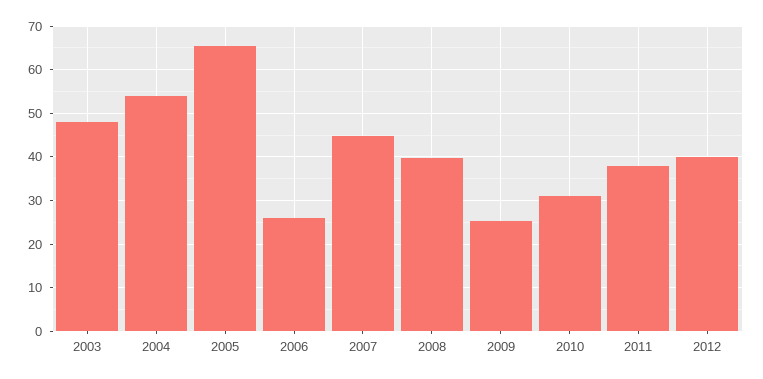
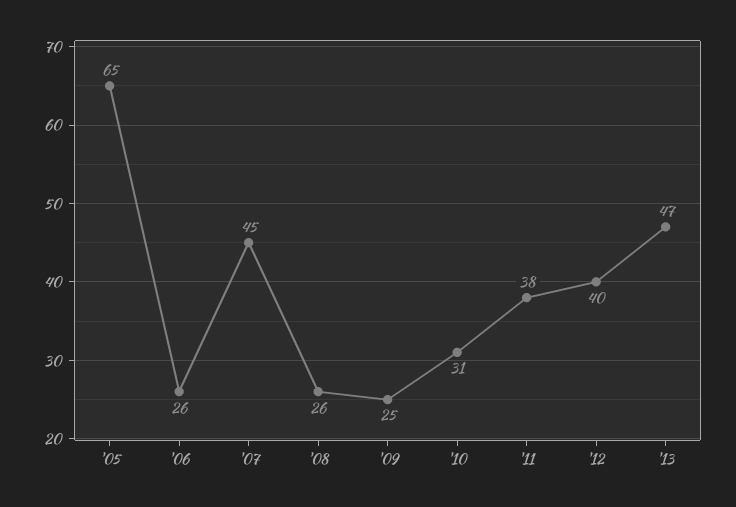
2003: 48 -> none
2004: 54 -> none
2008: 40 -> 26
'13: none -> 47

